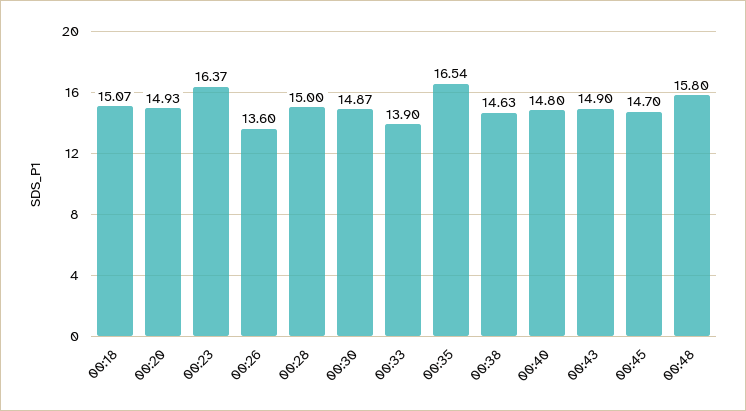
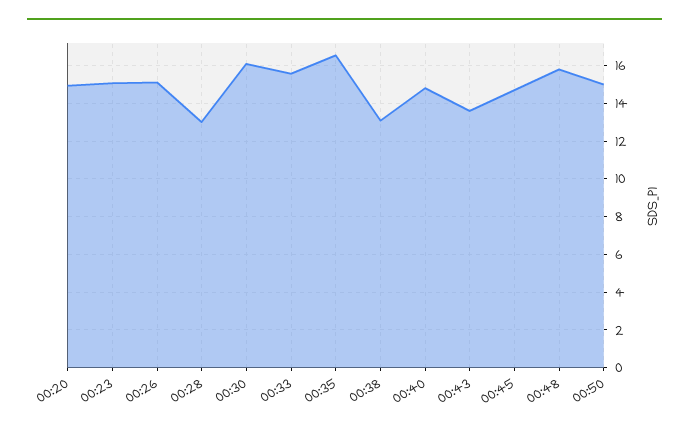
00:18: 15.07 -> none
00:23: 16.37 -> 15
00:26: 13.6 -> 15
00:28: 15 -> 13
00:30: 14.87 -> 16
00:33: 13.9 -> 15.5
00:38: 14.63 -> 13
00:43: 14.9 -> 13.5
00:50: none -> 15

